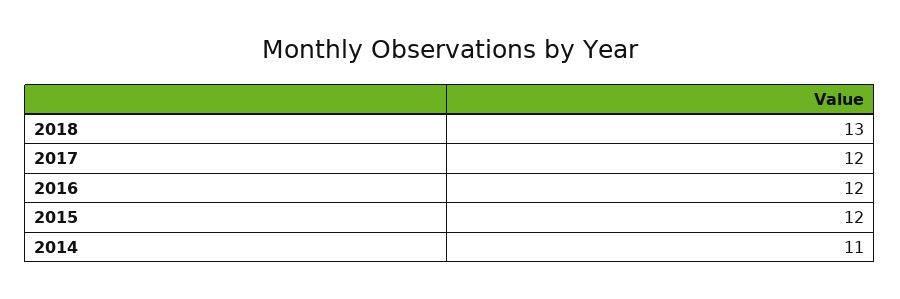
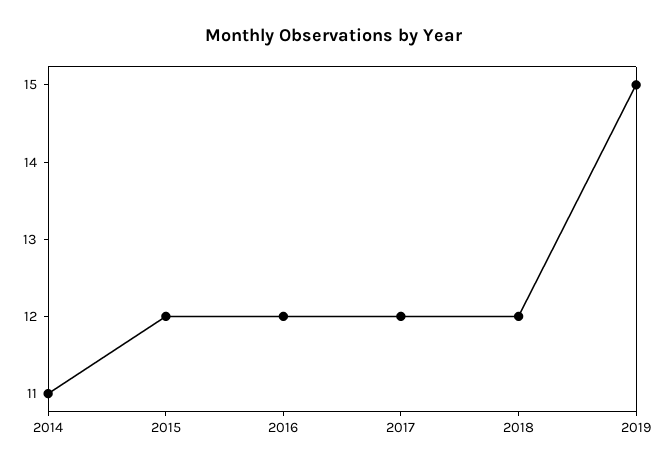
2018: 13 -> 12
2019: none -> 15

